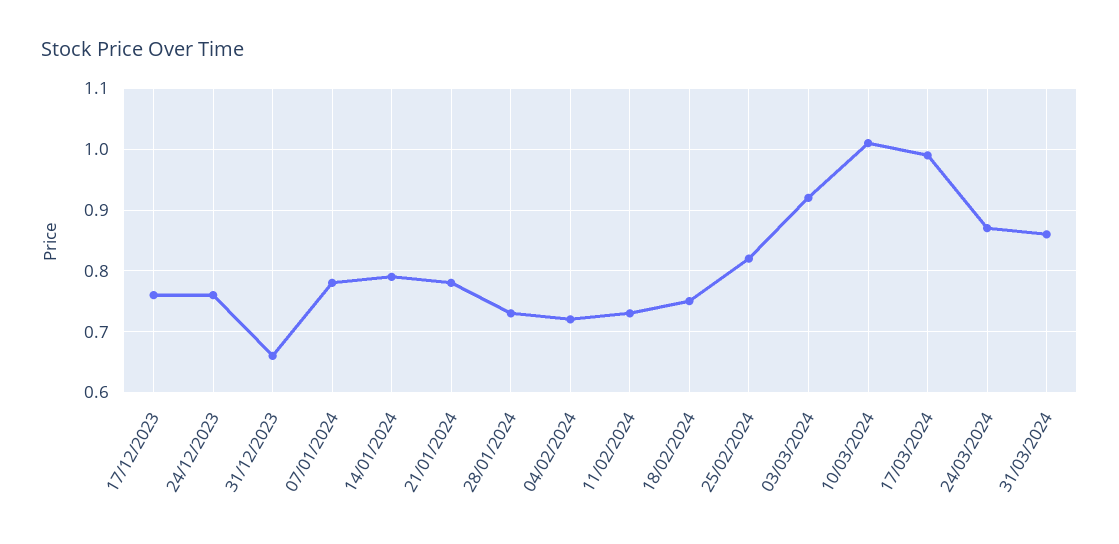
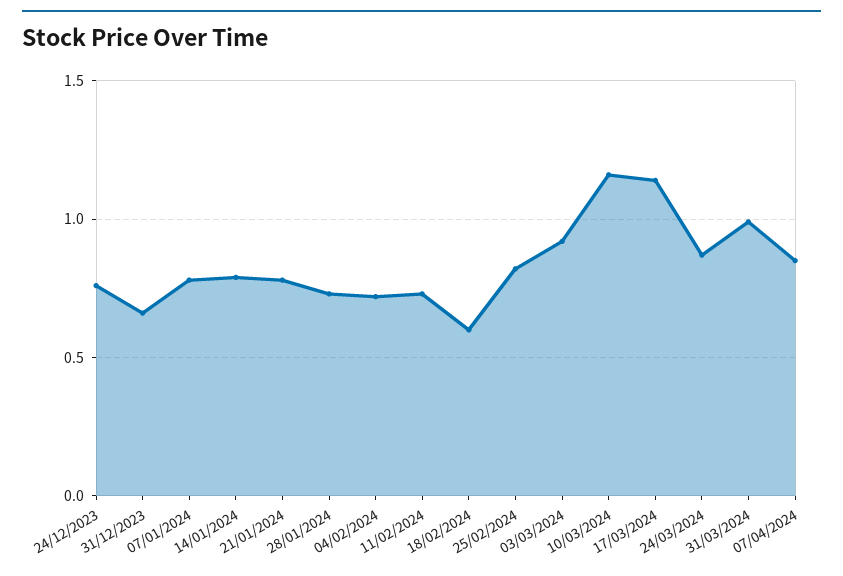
17/12/2023: 0.76 -> none
18/02/2024: 0.75 -> 0.6
10/03/2024: 1.01 -> 1.15
17/03/2024: 0.99 -> 1.15
31/03/2024: 0.86 -> 1
07/04/2024: none -> 0.85

